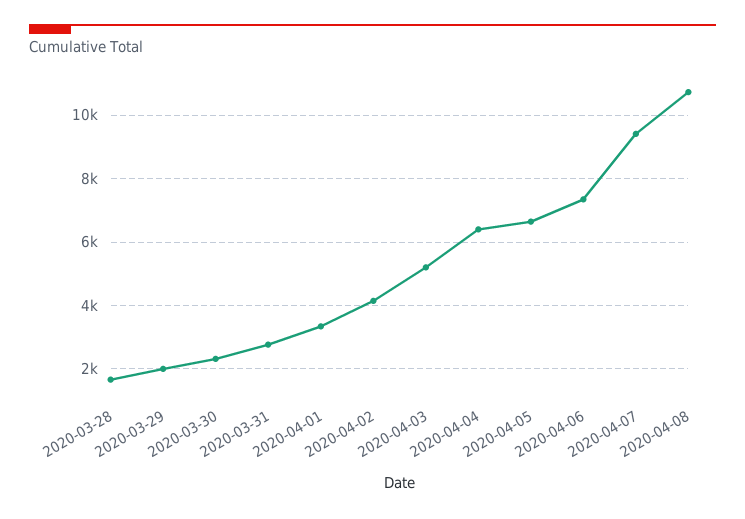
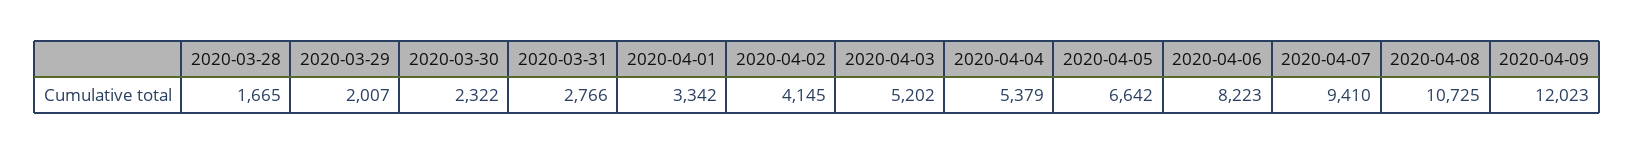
2020-04-04: 6400 -> 5379
2020-04-06: 7400 -> 8223
2020-04-09: none -> 12023

